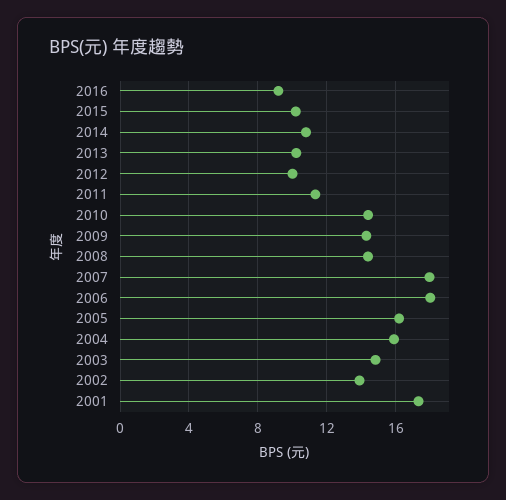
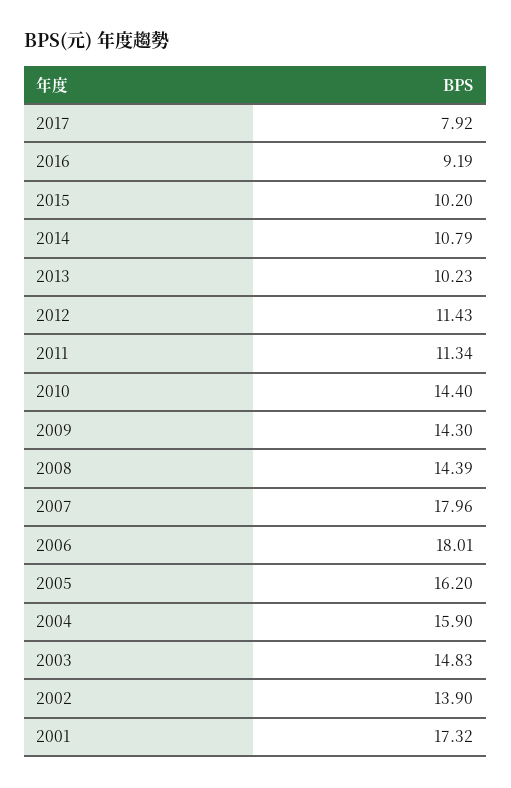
2012: 10 -> 11.43
2017: none -> 7.92

